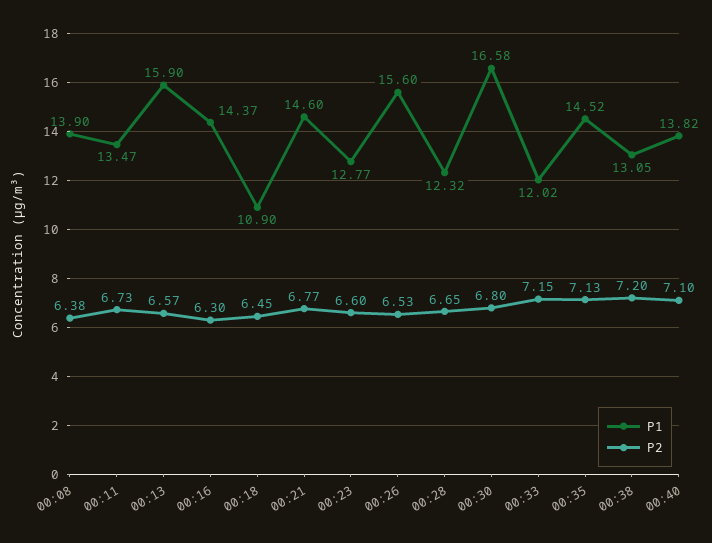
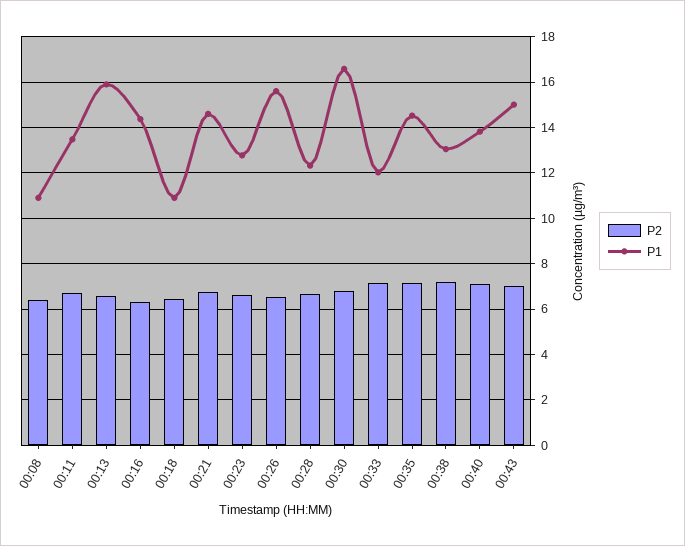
P1, 00:08: 13.9 -> 11
P2, 00:43: none -> 7
P1, 00:43: none -> 15

